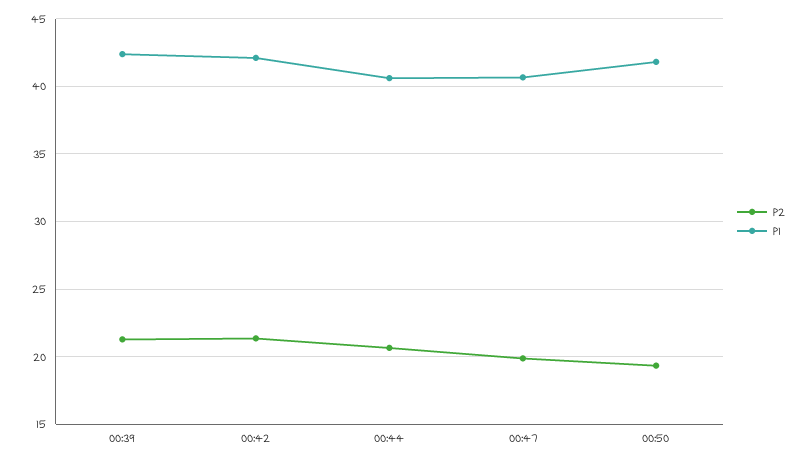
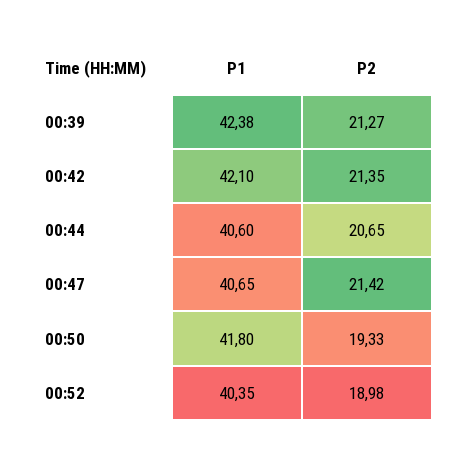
P2, 00:47: 20 -> 21.42
P1, 00:52: none -> 40.35
P2, 00:52: none -> 18.98

